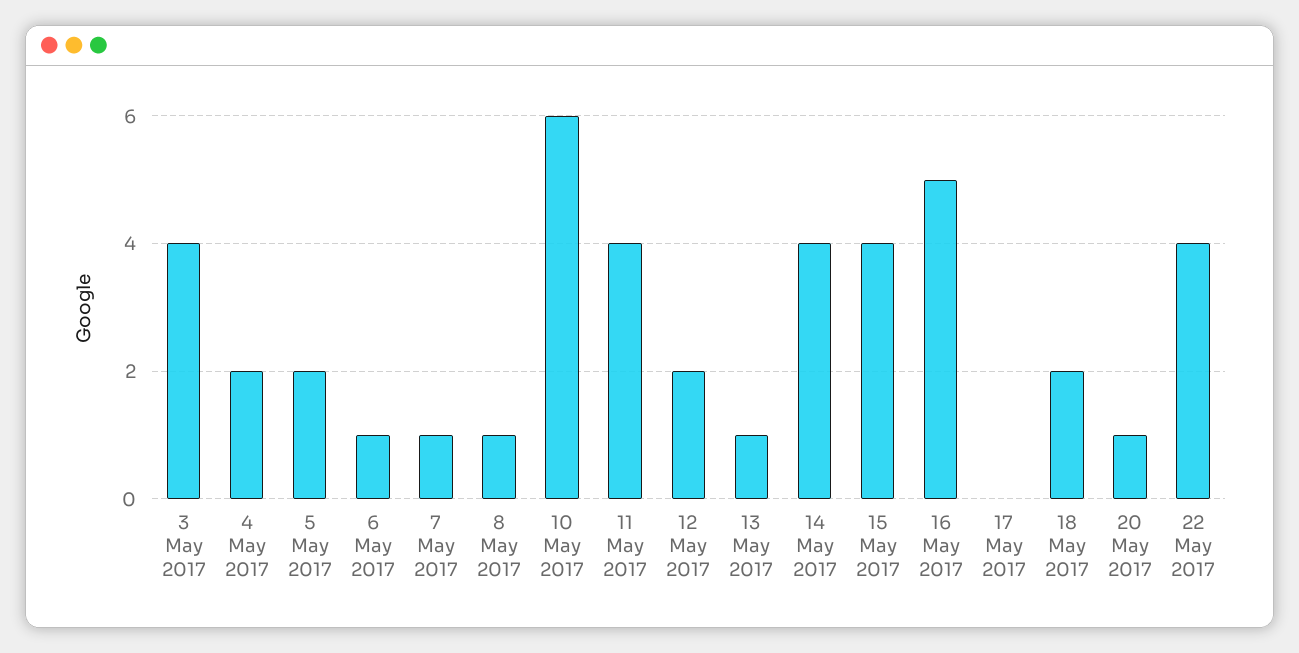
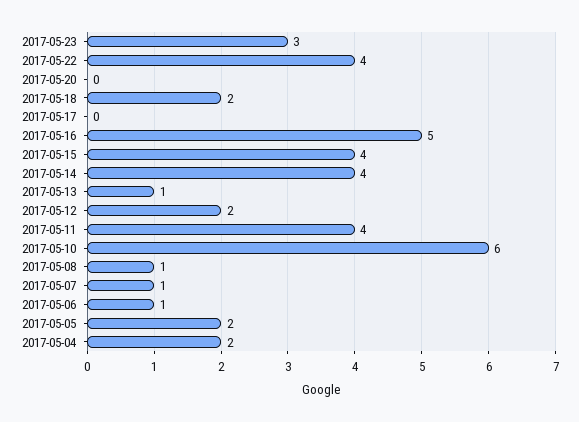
3 May 2017: 4 -> none
20 May 2017: 1 -> 0
2017-05-23: none -> 3

